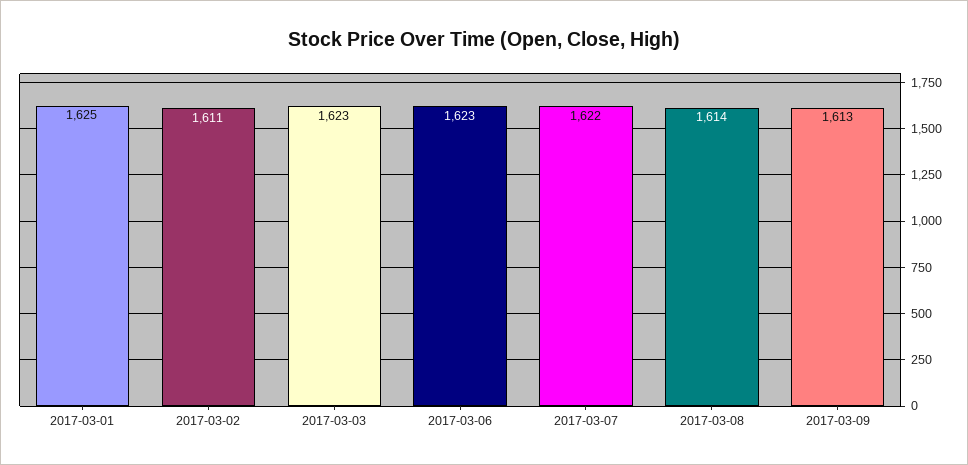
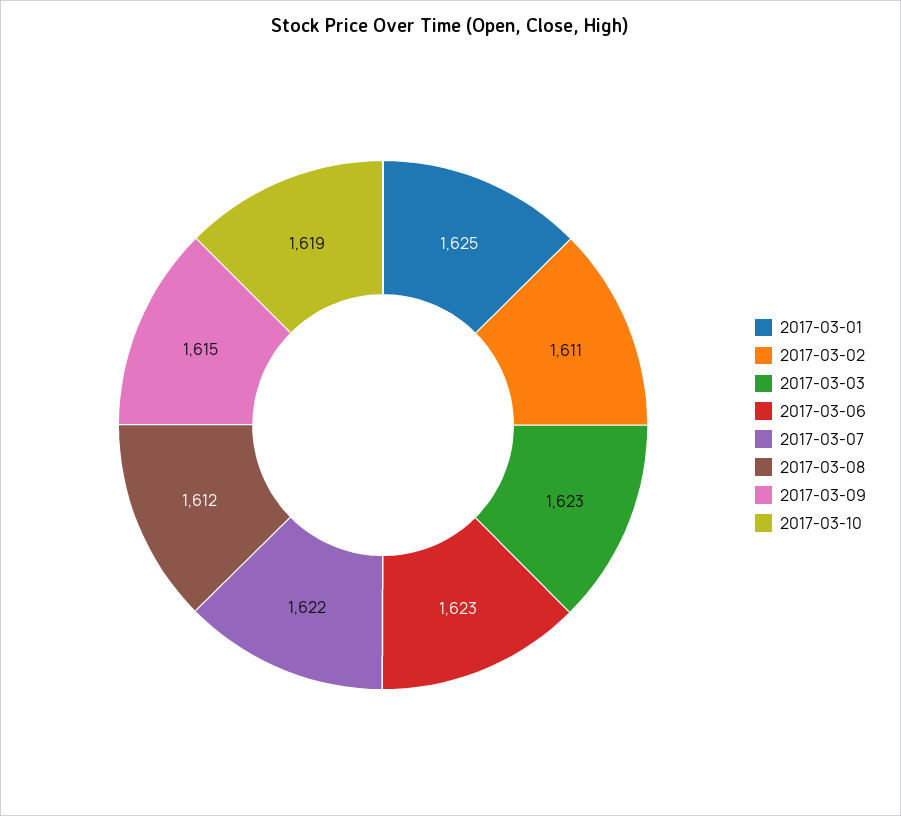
2017-03-08: 1614 -> 1612
2017-03-09: 1613 -> 1615
2017-03-10: none -> 1619

